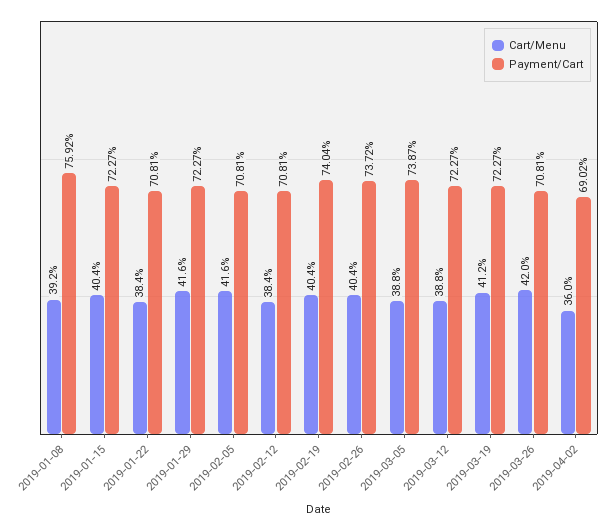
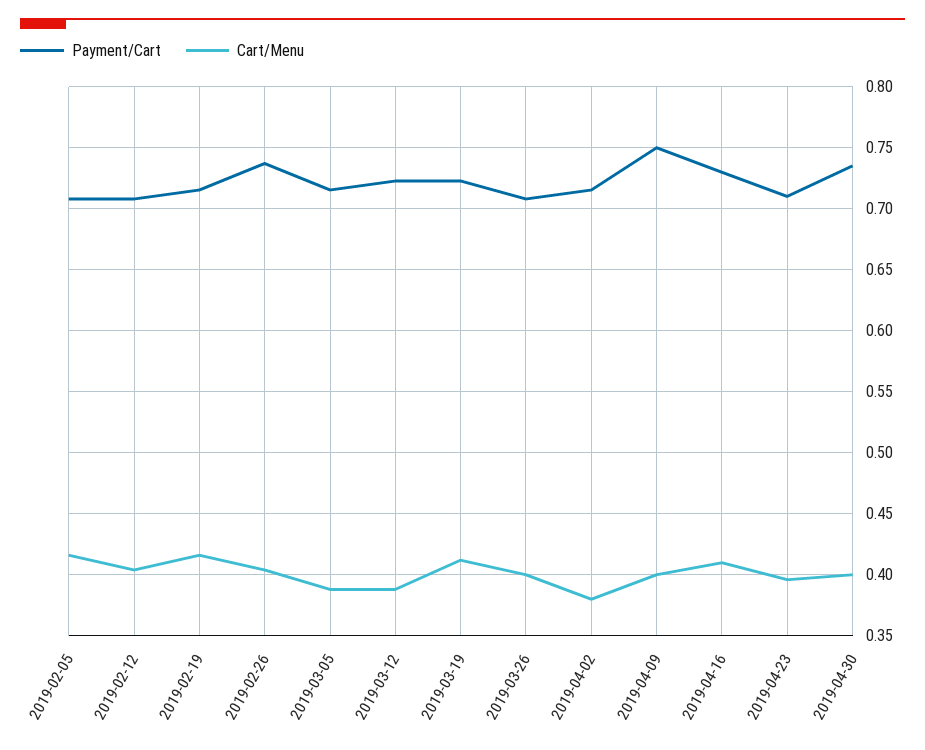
Cart/Menu, 2019-01-08: 0.392 -> none
Payment/Cart, 2019-01-08: 0.7592 -> none
Cart/Menu, 2019-01-15: 0.404 -> none
Payment/Cart, 2019-01-15: 0.7227 -> none
Cart/Menu, 2019-01-22: 0.384 -> none
Payment/Cart, 2019-01-22: 0.7081 -> none
Cart/Menu, 2019-01-29: 0.416 -> none
Payment/Cart, 2019-01-29: 0.7227 -> none
Cart/Menu, 2019-02-12: 0.384 -> 0.405
Cart/Menu, 2019-02-19: 0.404 -> 0.415
Payment/Cart, 2019-02-19: 0.7404 -> 0.715
Payment/Cart, 2019-03-05: 0.7387 -> 0.715
Cart/Menu, 2019-03-26: 0.42 -> 0.4
Cart/Menu, 2019-04-02: 0.36 -> 0.38
Payment/Cart, 2019-04-02: 0.6902 -> 0.715
Payment/Cart, 2019-04-09: none -> 0.75
Cart/Menu, 2019-04-09: none -> 0.4
Payment/Cart, 2019-04-16: none -> 0.73
Cart/Menu, 2019-04-16: none -> 0.41
Payment/Cart, 2019-04-23: none -> 0.71
Cart/Menu, 2019-04-23: none -> 0.395
Payment/Cart, 2019-04-30: none -> 0.735
Cart/Menu, 2019-04-30: none -> 0.4

